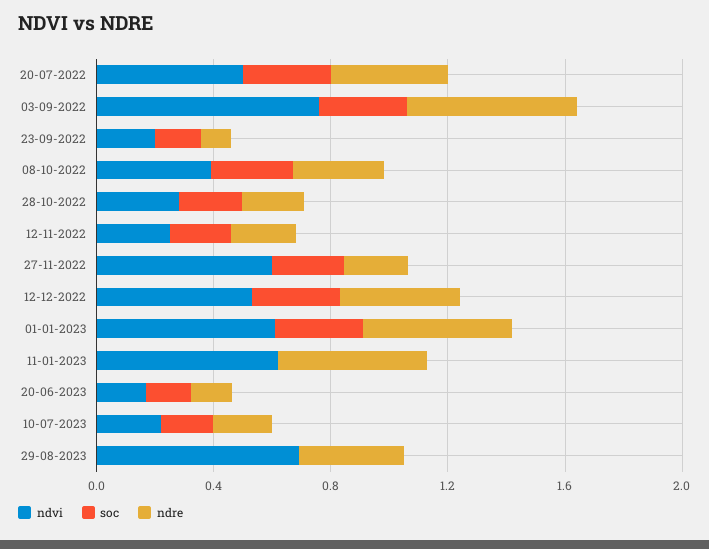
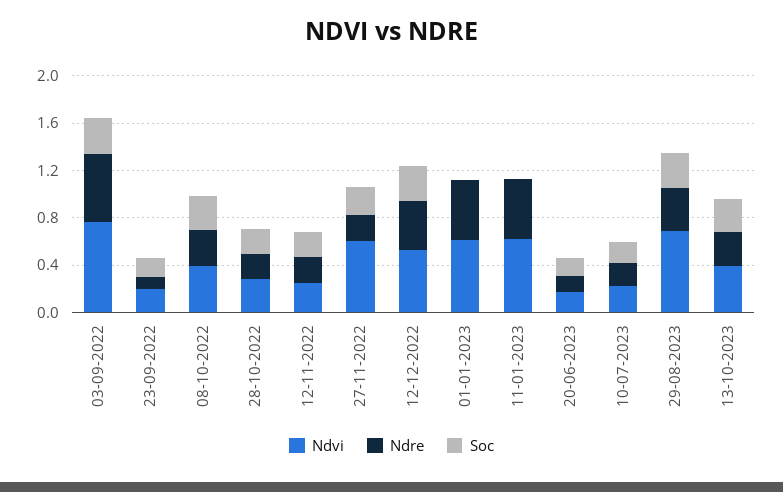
ndvi, 20-07-2022: 0.5 -> none
soc, 20-07-2022: 0.3 -> none
ndre, 20-07-2022: 0.4 -> none
soc, 01-01-2023: 0.3 -> 0
soc, 29-08-2023: 0 -> 0.3
ndvi, 13-10-2023: none -> 0.4
ndre, 13-10-2023: none -> 0.3
soc, 13-10-2023: none -> 0.3

